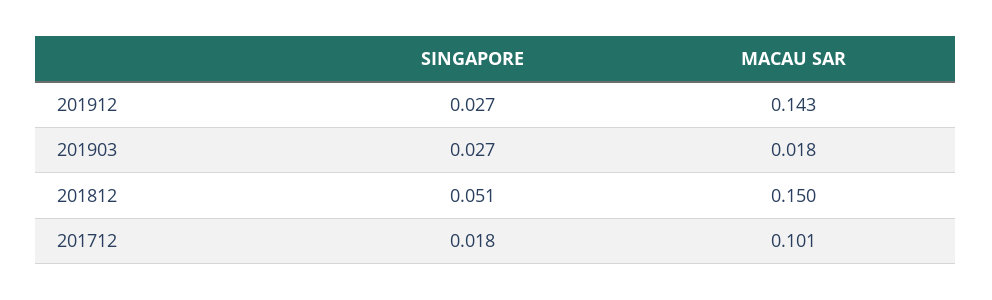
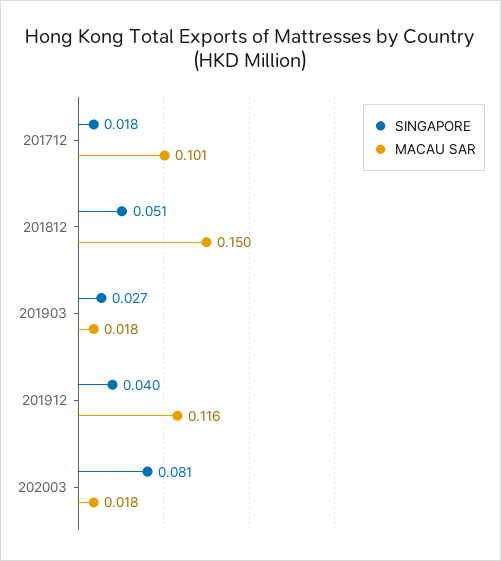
SINGAPORE, 201912: 0.027 -> 0.04
MACAU SAR, 201912: 0.143 -> 0.116
SINGAPORE, 202003: none -> 0.081
MACAU SAR, 202003: none -> 0.018

